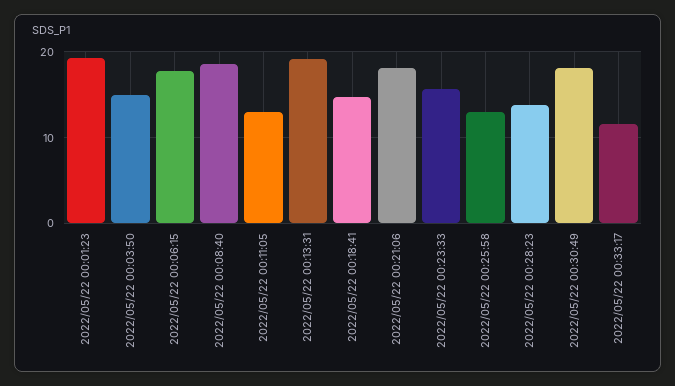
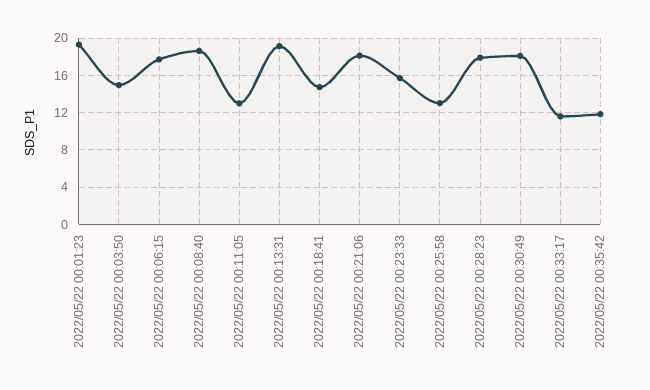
2022/05/22 00:28:23: 14 -> 18
2022/05/22 00:35:42: none -> 12

